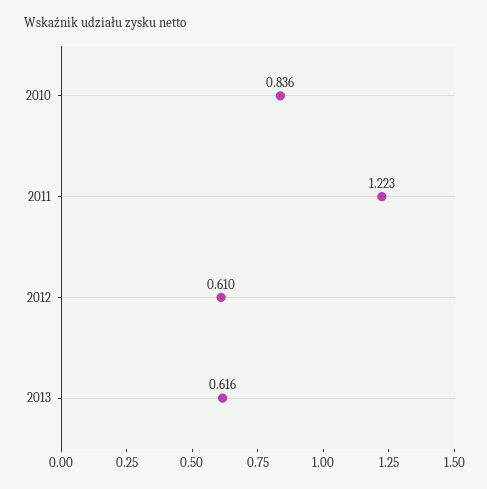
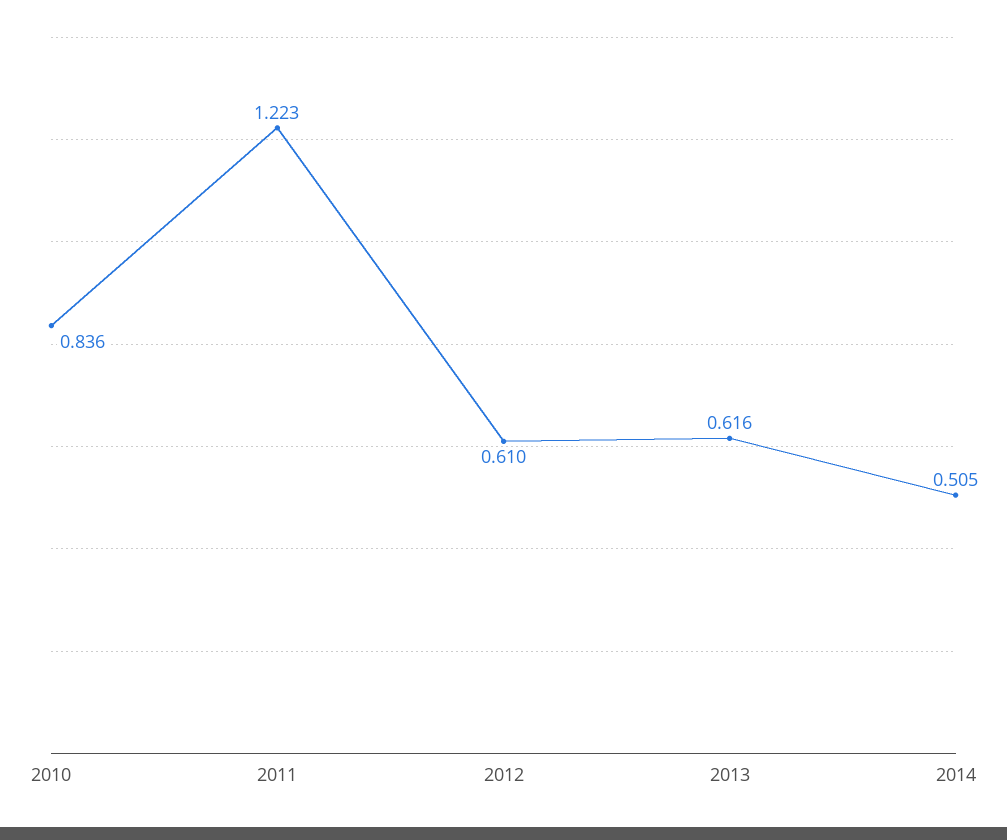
2014: none -> 0.505

